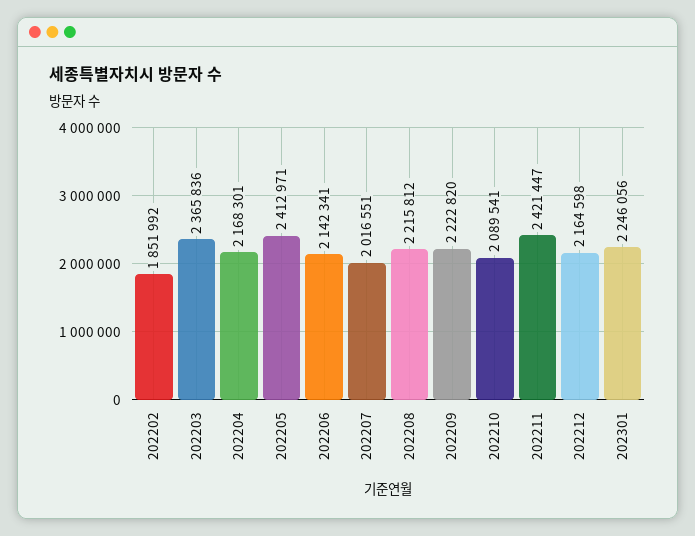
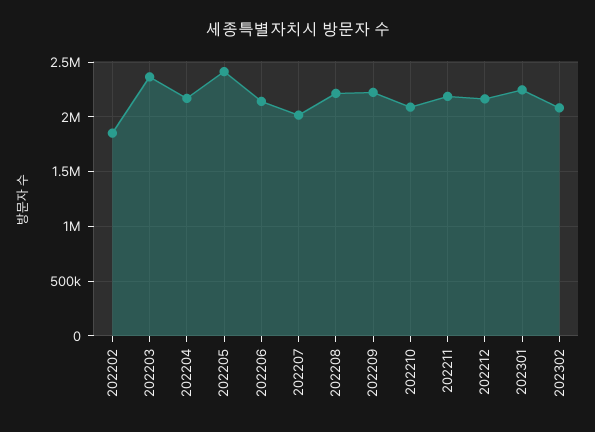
202211: 2421447 -> 2200000
202302: none -> 2100000

